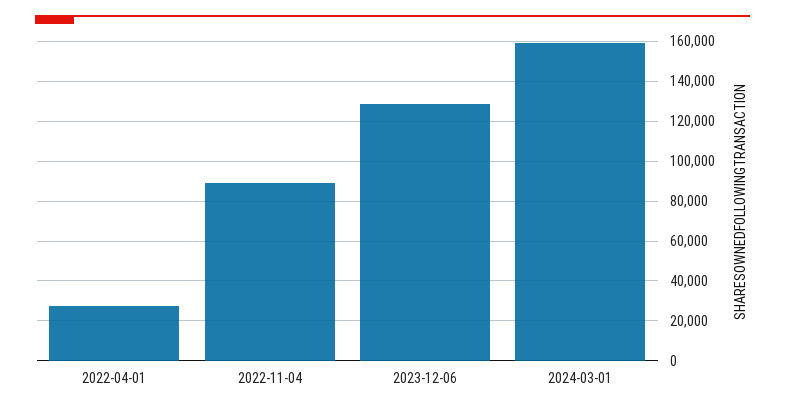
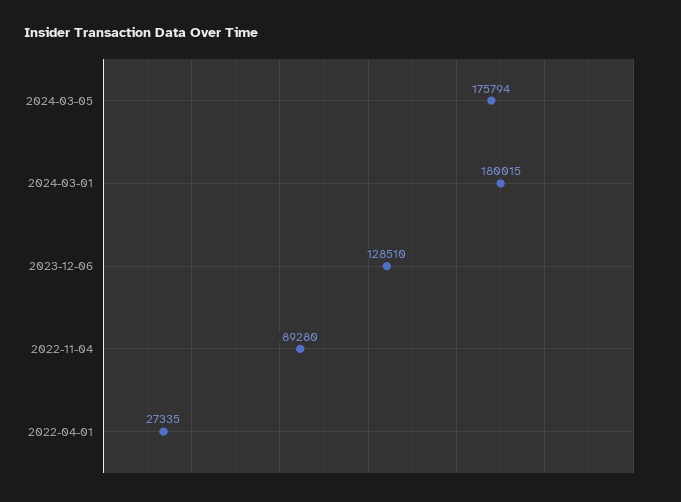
2024-03-01: 160000 -> 180015
2024-03-05: none -> 175794

